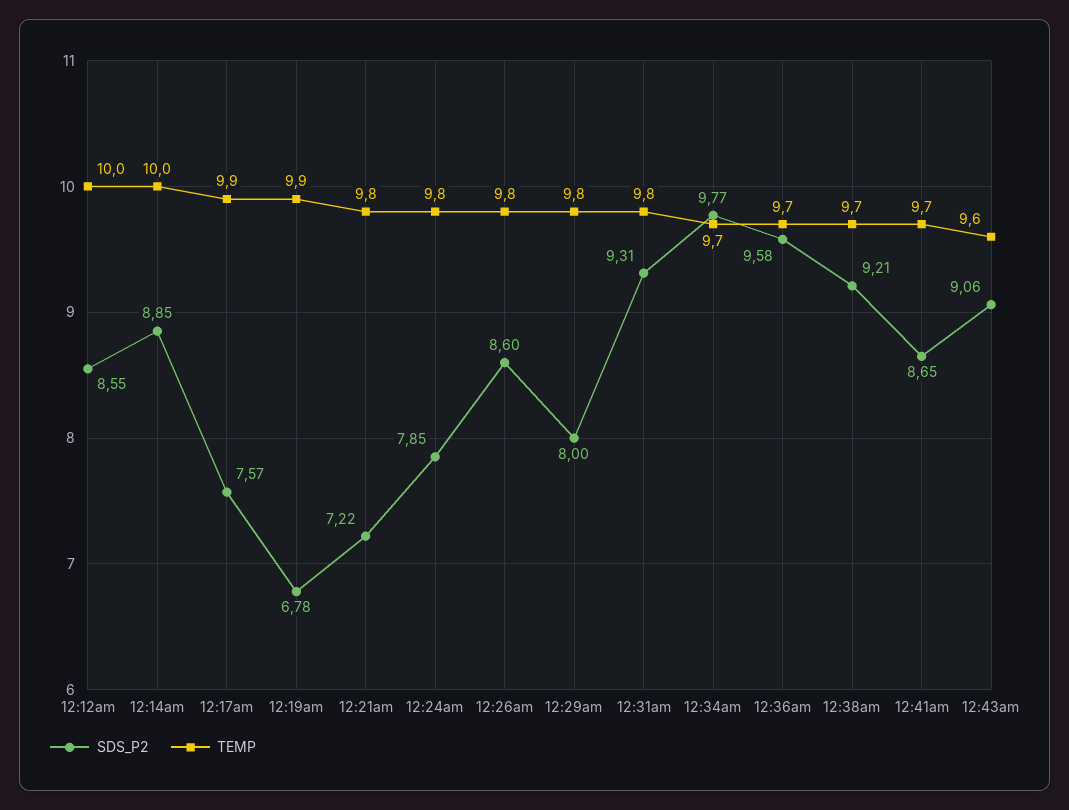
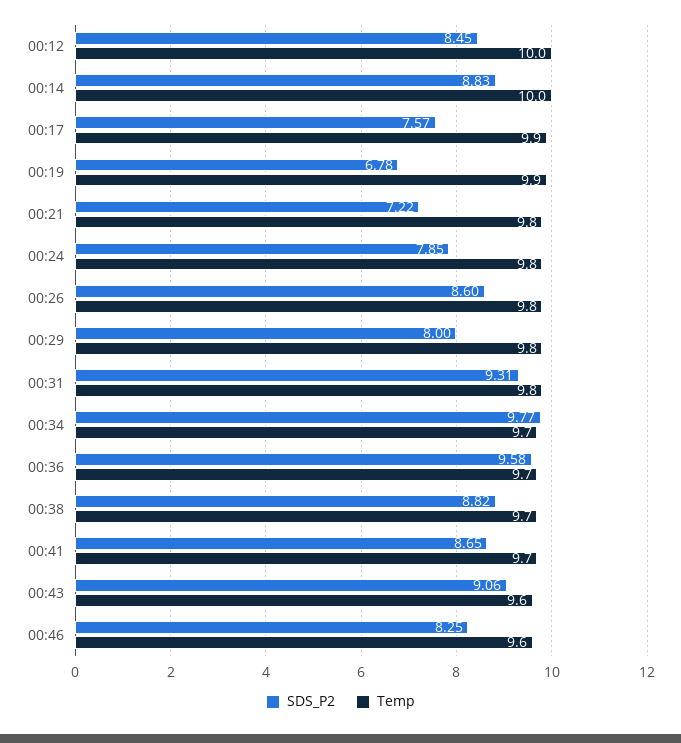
SDS_P2, 12:12am: 8.55 -> 8.45
SDS_P2, 12:14am: 8.85 -> 8.83
SDS_P2, 12:38am: 9.21 -> 8.82
SDS_P2, 00:46: none -> 8.25
TEMP, 00:46: none -> 9.6

